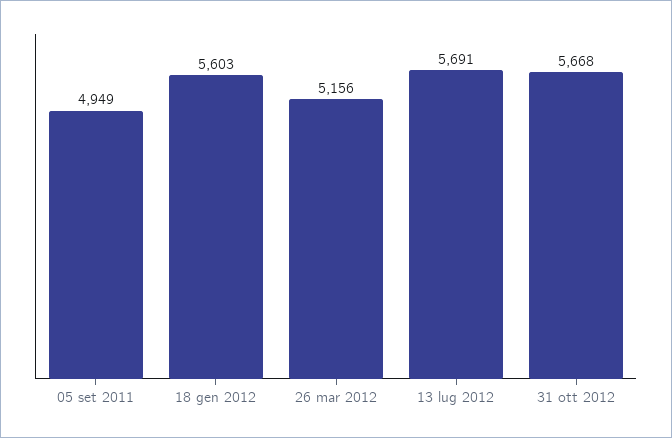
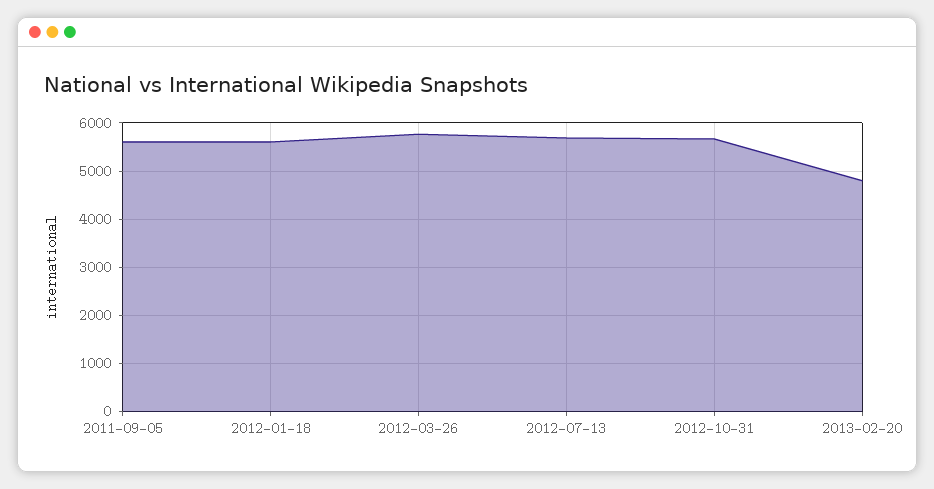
05 set 2011: 4949 -> 5600
26 mar 2012: 5156 -> 5800
2013-02-20: none -> 4800

